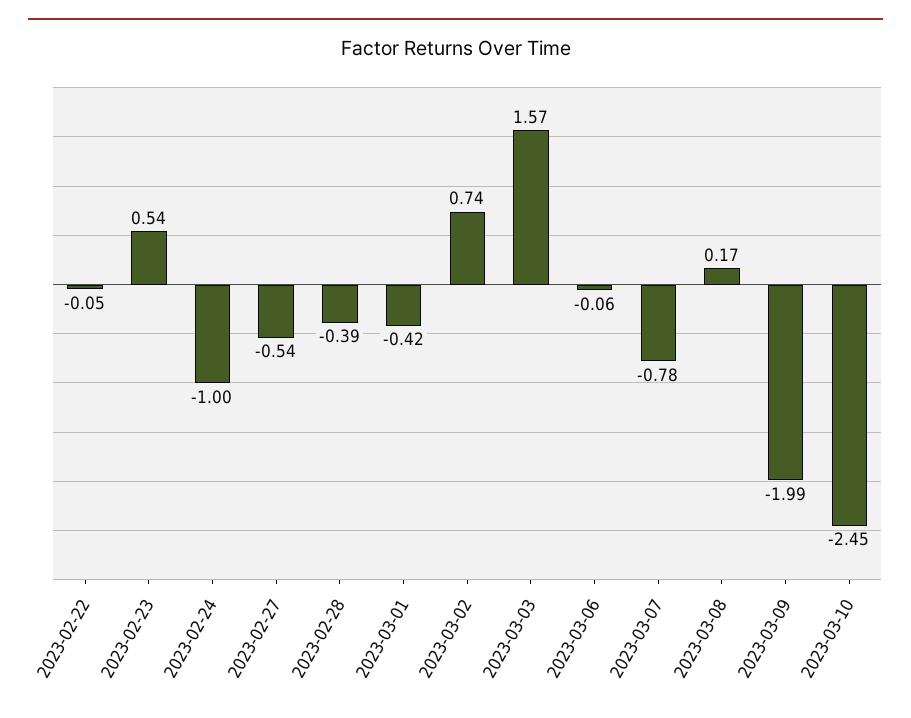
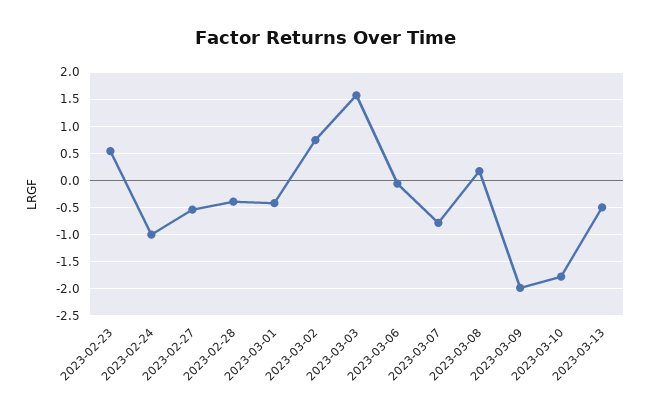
2023-02-22: -0.05 -> none
2023-03-10: -2.45 -> -1.75
2023-03-13: none -> -0.5

